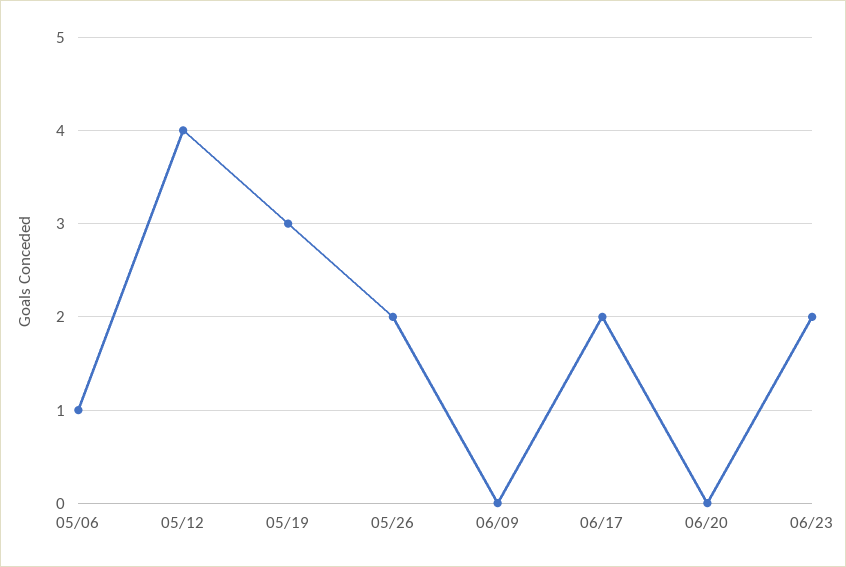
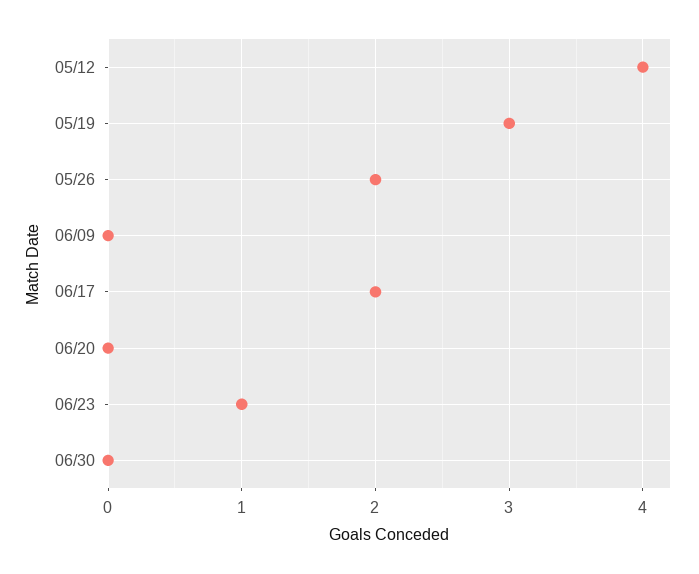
05/06: 1 -> none
06/23: 2 -> 1
06/30: none -> 0

